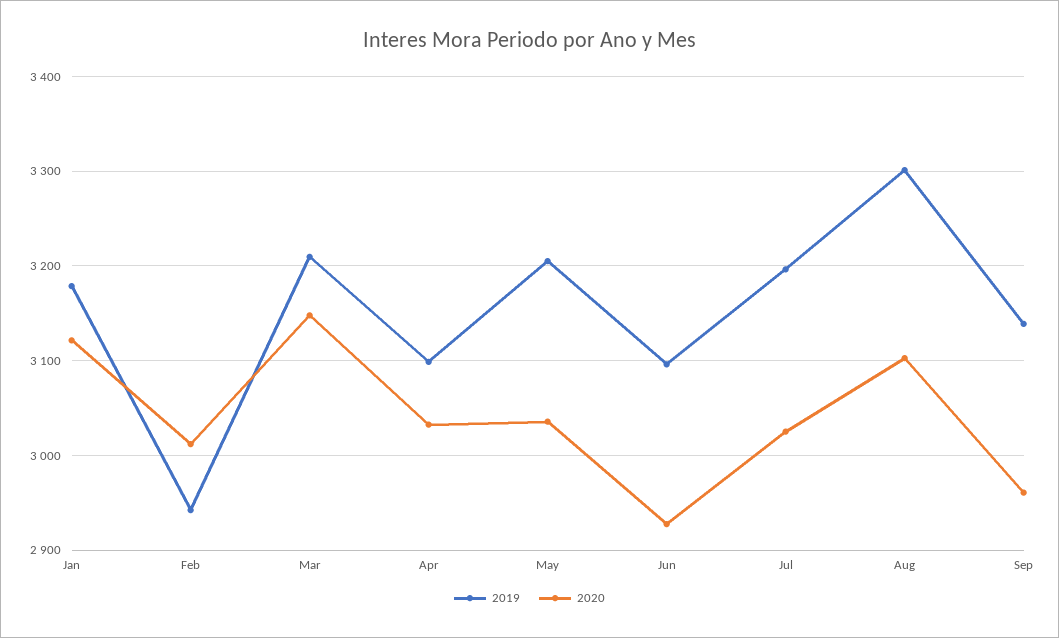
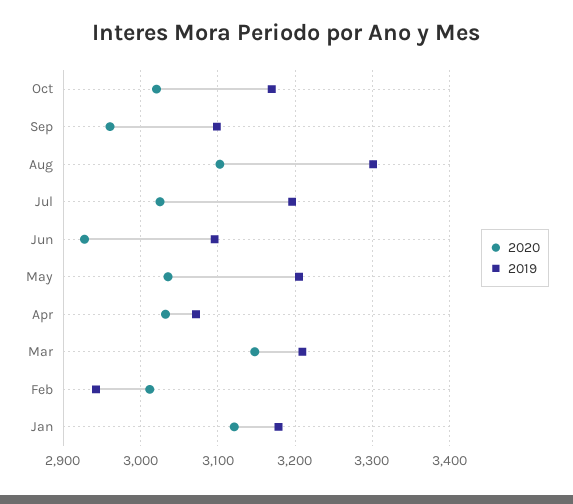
2019, Apr: 3100 -> 3070
2019, Sep: 3140 -> 3100
2020, Oct: none -> 3020
2019, Oct: none -> 3170

